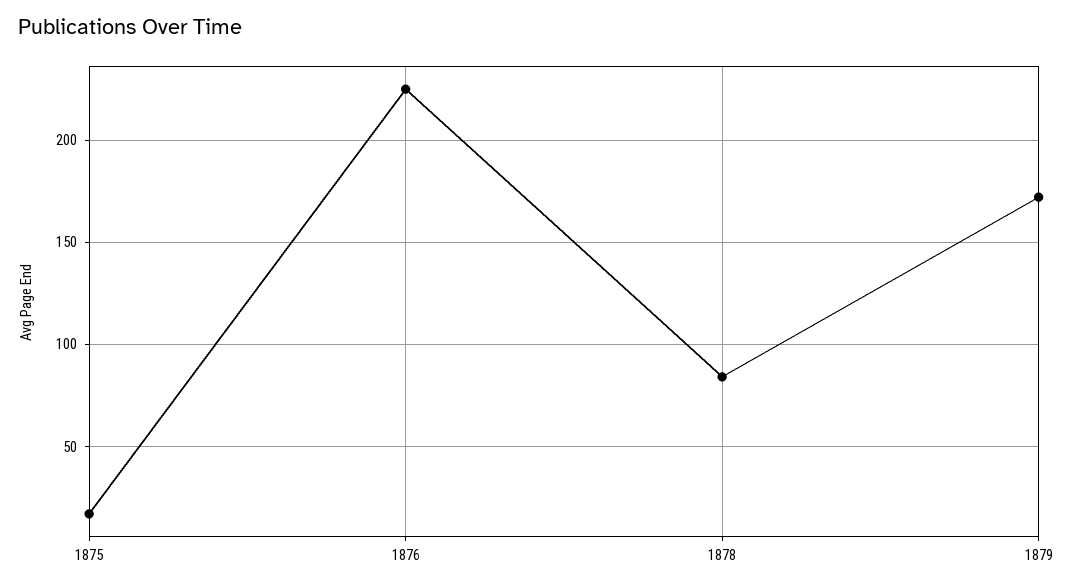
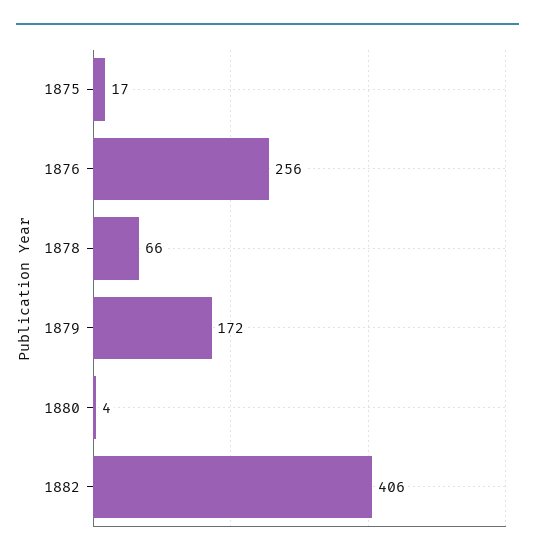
1876: 225 -> 256
1878: 85 -> 66
1880: none -> 4
1882: none -> 406

